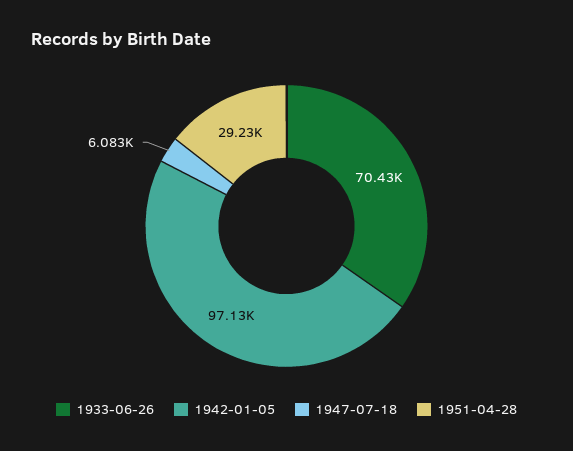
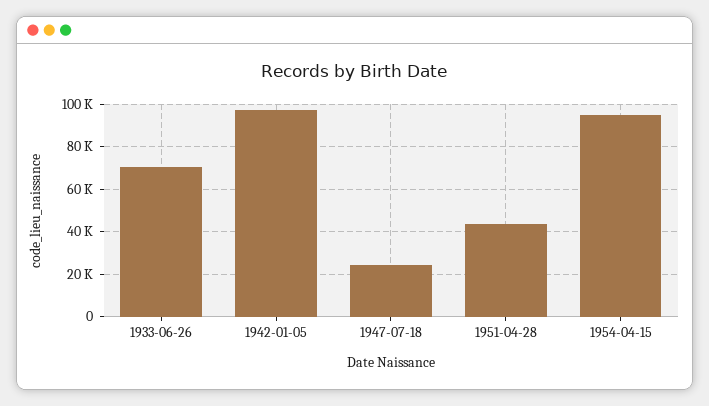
1947-07-18: 6083 -> 25000
1951-04-28: 29230 -> 45000
1954-04-15: none -> 95000

